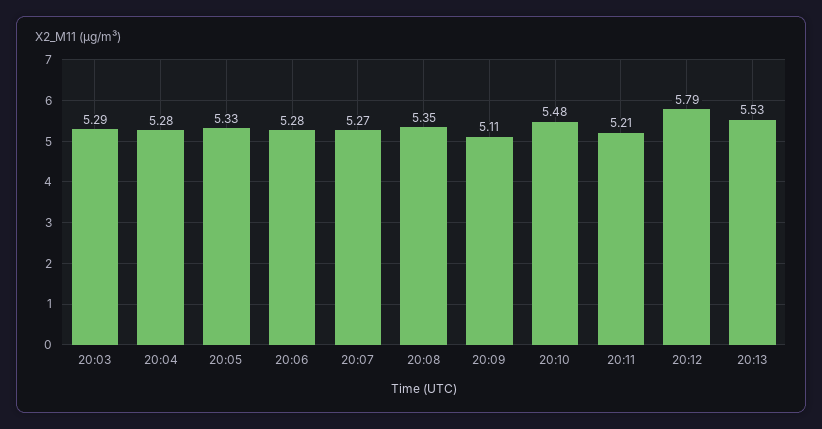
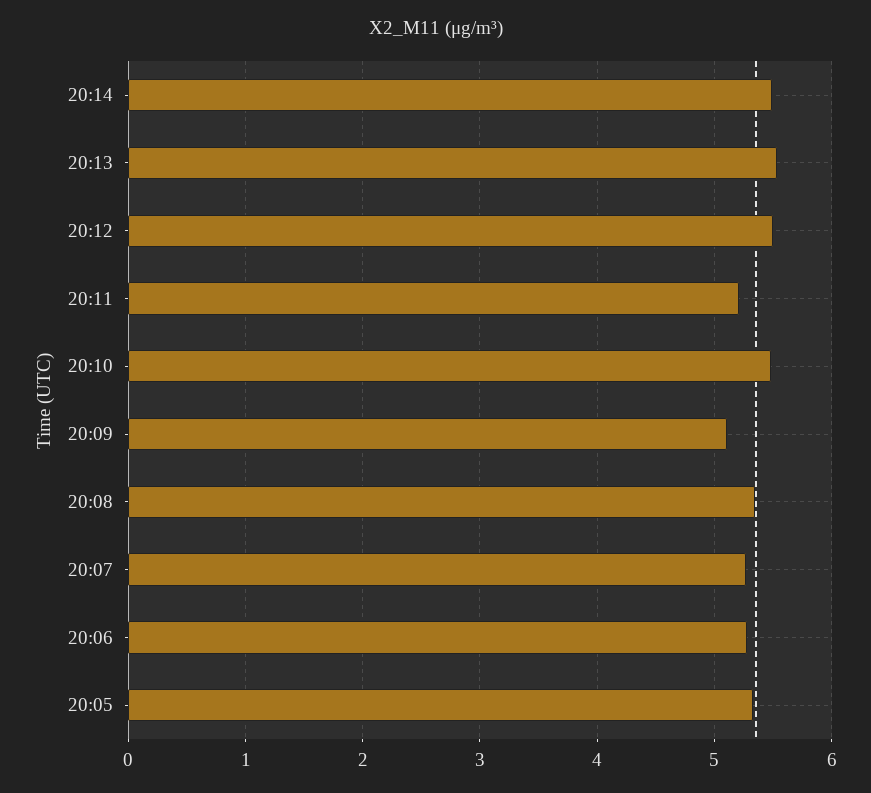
20:03: 5.29 -> none
20:04: 5.28 -> none
20:12: 5.79 -> 5.5
20:14: none -> 5.5

